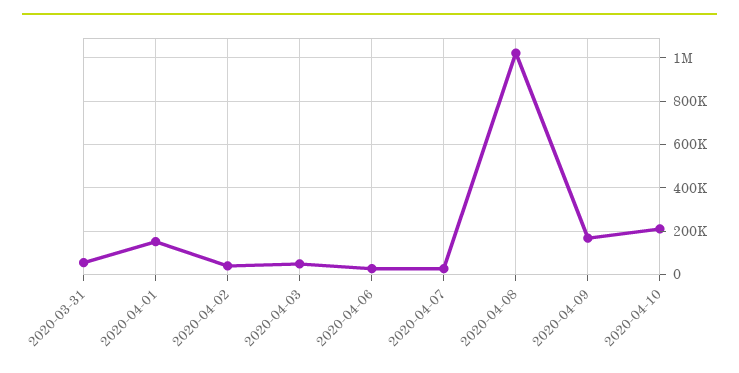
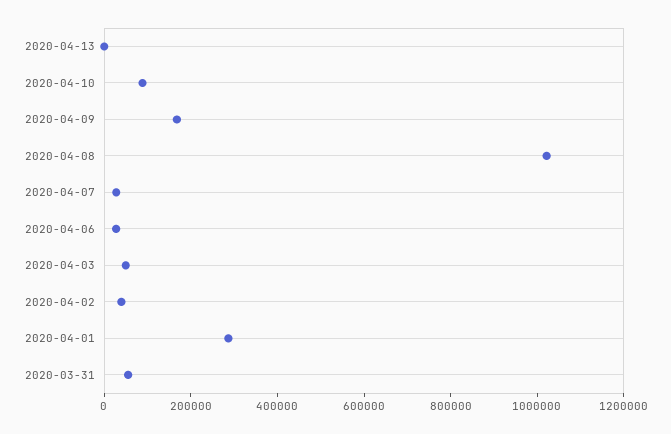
2020-04-01: 150000 -> 300000
2020-04-10: 200000 -> 100000
2020-04-13: none -> 0

